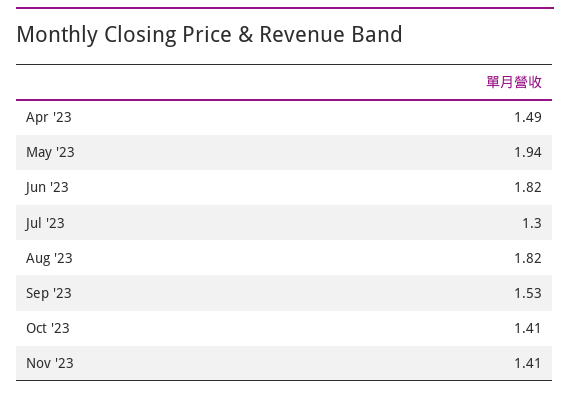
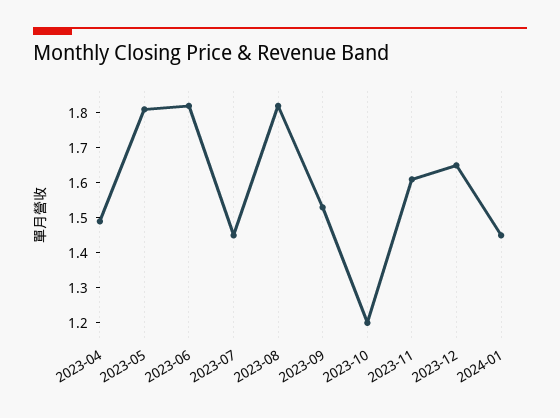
May '23: 1.94 -> 1.8
Jul '23: 1.3 -> 1.45
Oct '23: 1.41 -> 1.2
Nov '23: 1.41 -> 1.6
2023-12: none -> 1.65
2024-01: none -> 1.45

